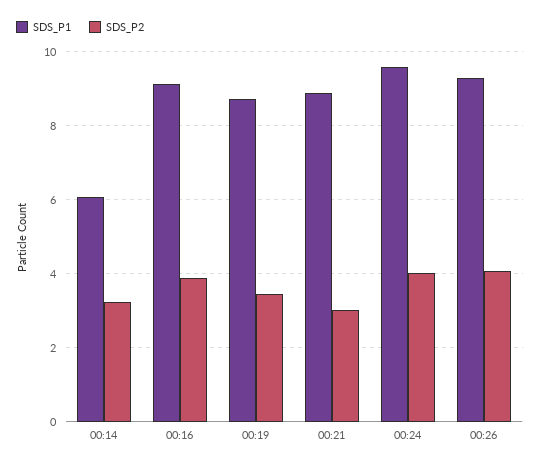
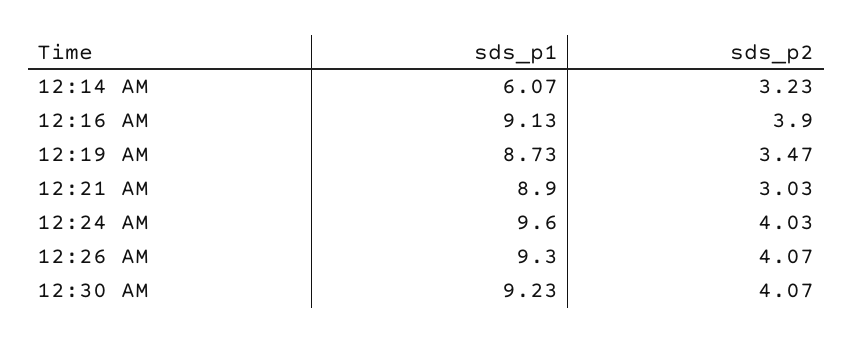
SDS_P1, 12:30 AM: none -> 9.23
SDS_P2, 12:30 AM: none -> 4.07

